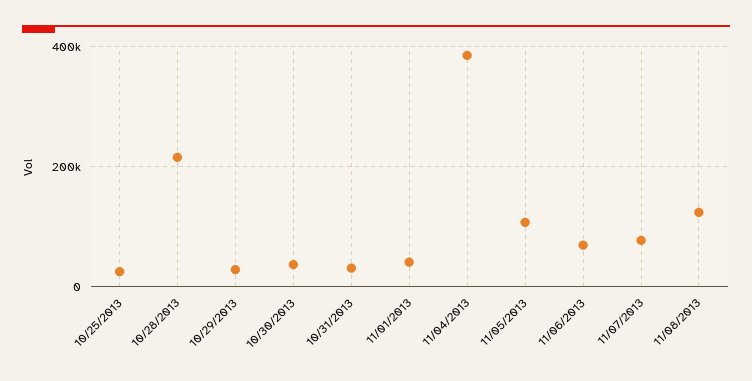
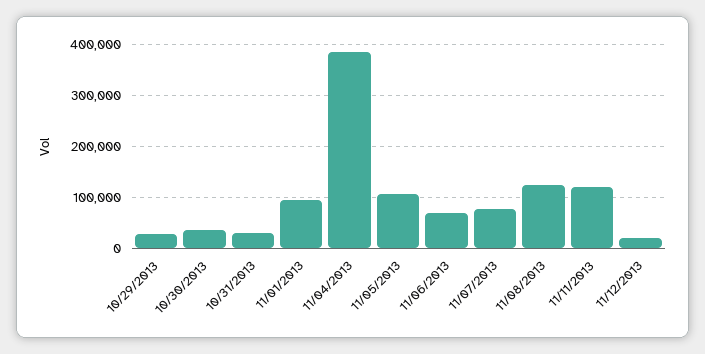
10/25/2013: 20000 -> none
10/28/2013: 220000 -> none
11/01/2013: 40000 -> 100000
11/11/2013: none -> 120000
11/12/2013: none -> 20000

